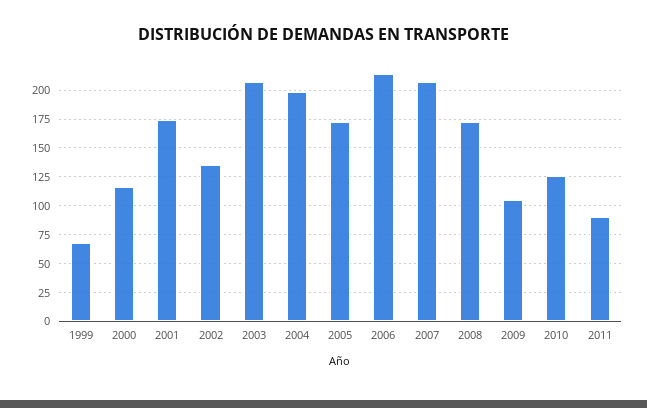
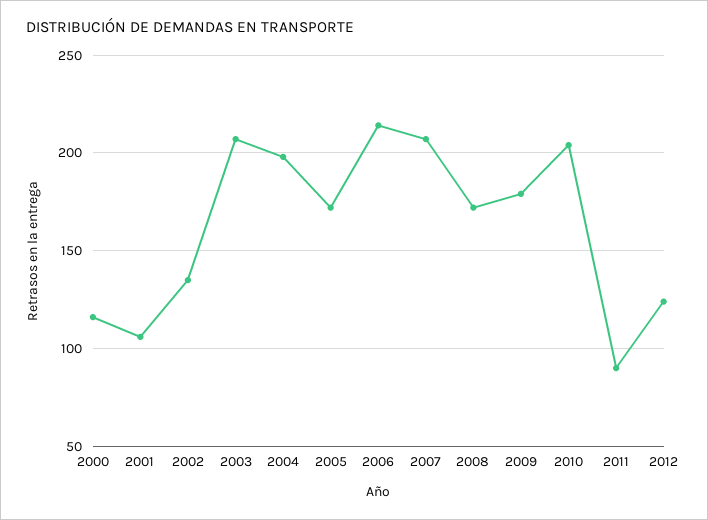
1999: 75 -> none
2001: 175 -> 105
2009: 100 -> 180
2010: 125 -> 205
2012: none -> 125

